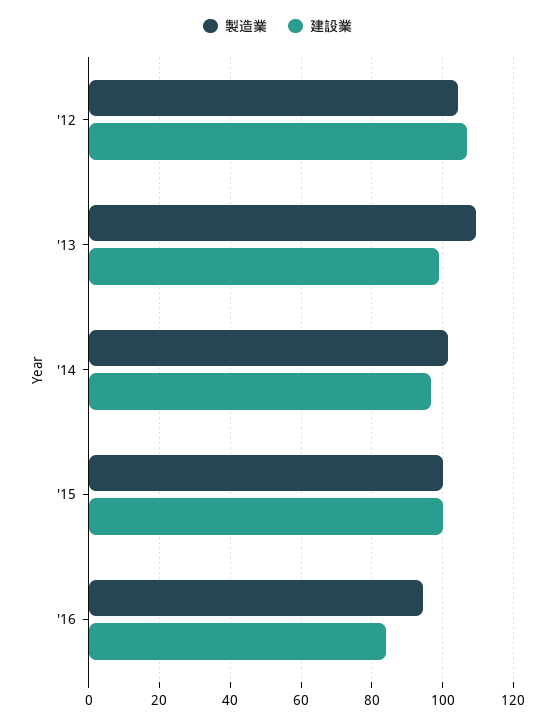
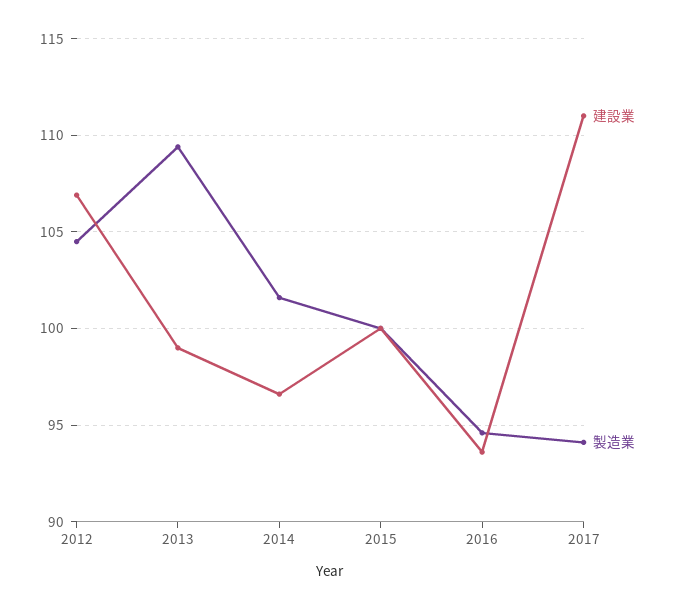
建設業, '16: 84 -> 93.5
建設業, 2017: none -> 111
製造業, 2017: none -> 94

